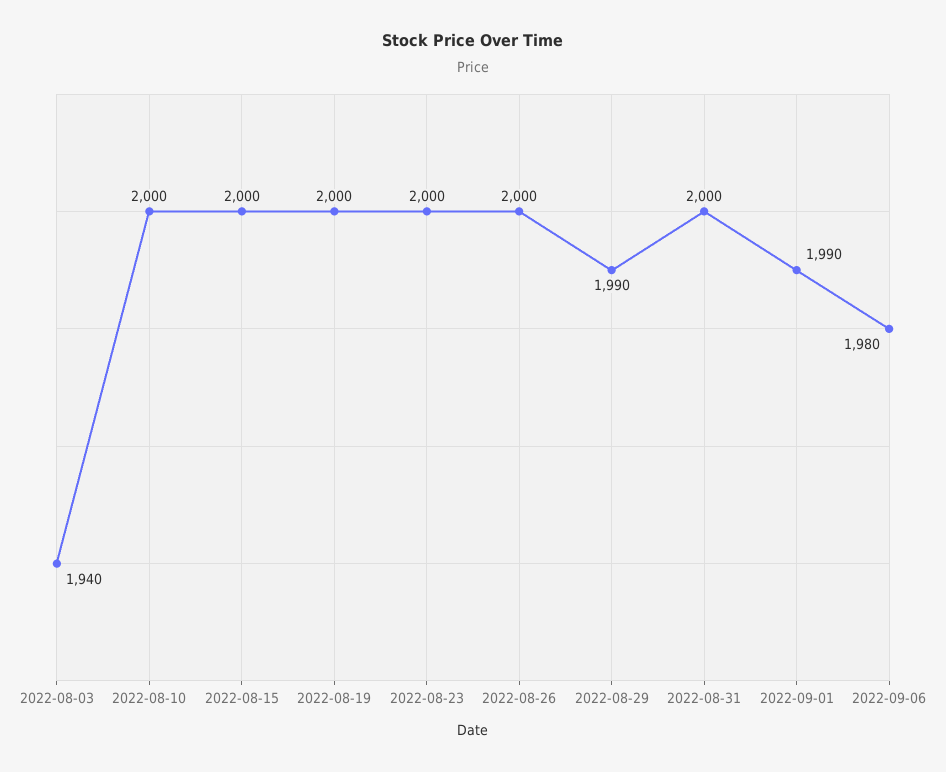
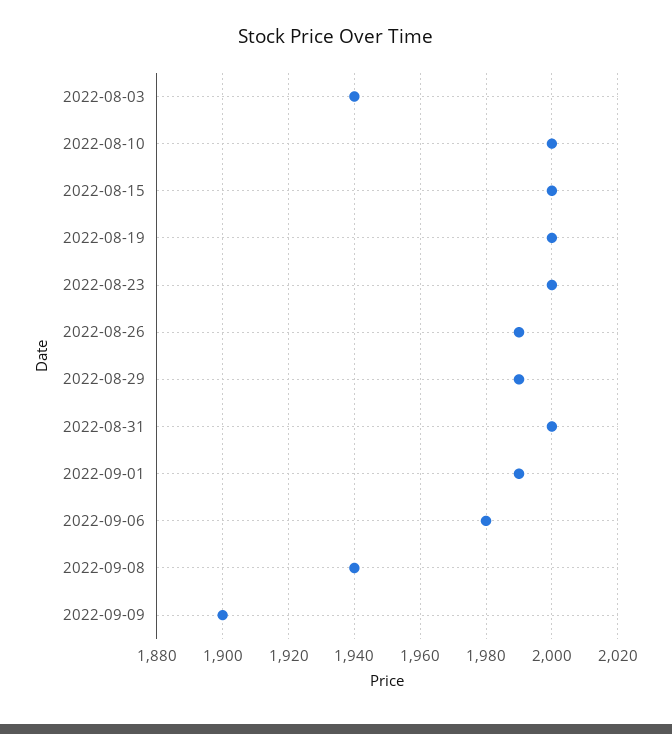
2022-08-26: 2000 -> 1990
2022-09-08: none -> 1940
2022-09-09: none -> 1900

